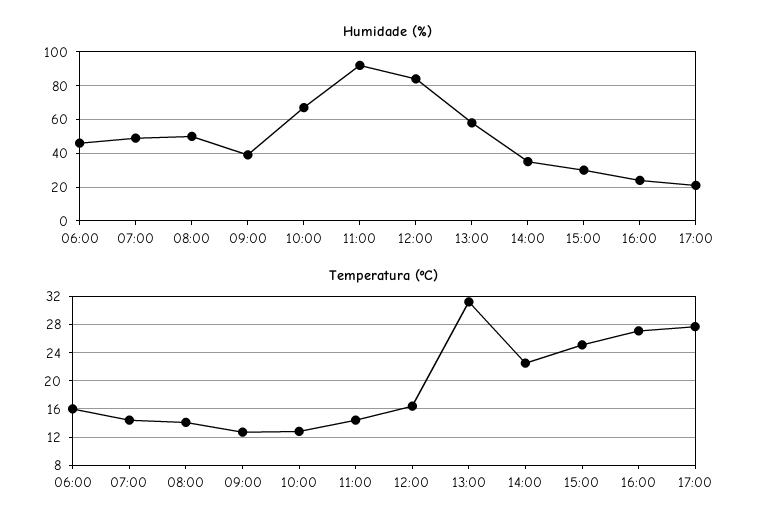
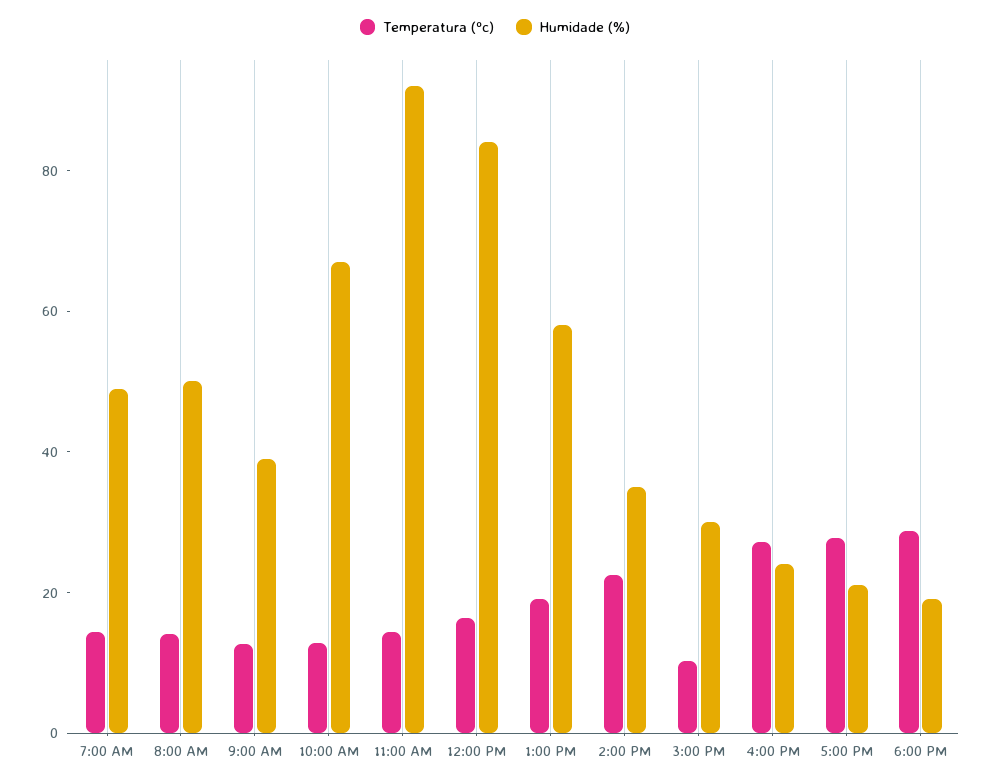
Humidade (%), 06:00: 45 -> none
Temperatura (ºC), 06:00: 16 -> none
Temperatura (ºC), 13:00: 31 -> 20
Temperatura (ºC), 15:00: 25 -> 10
Temperatura (ºC), 6:00 PM: none -> 30
Humidade (%), 6:00 PM: none -> 20

